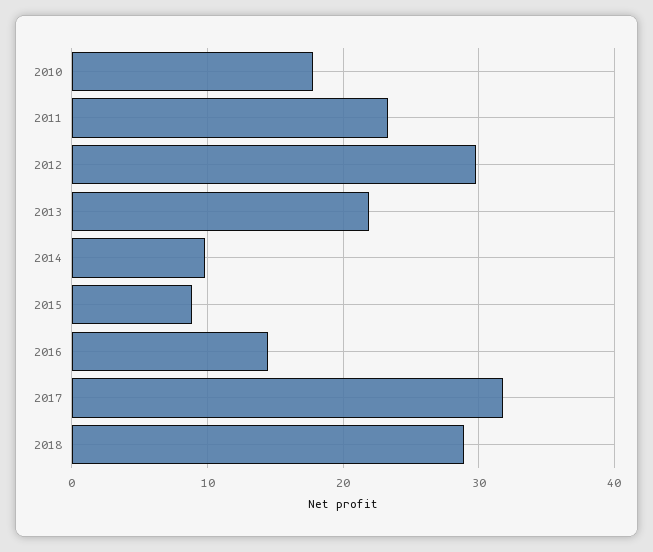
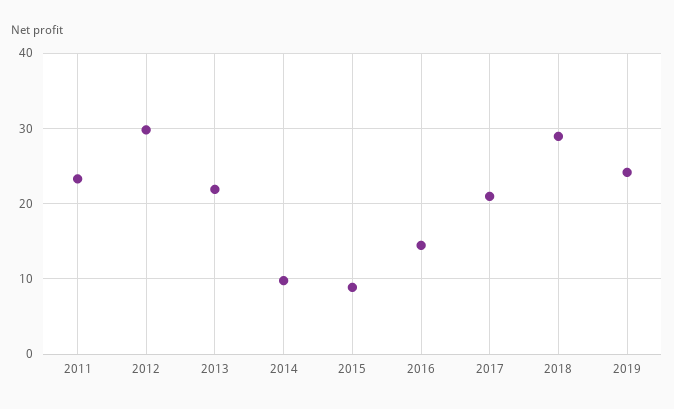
2010: 18 -> none
2017: 32 -> 21
2019: none -> 24

